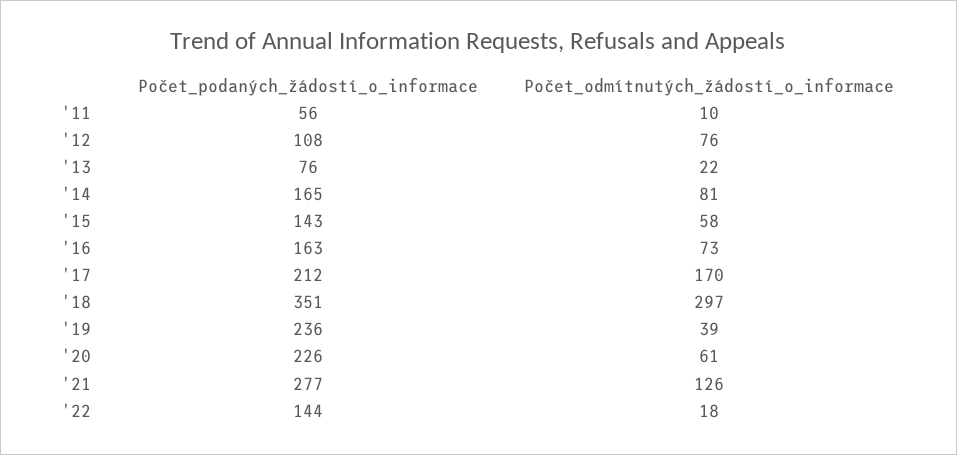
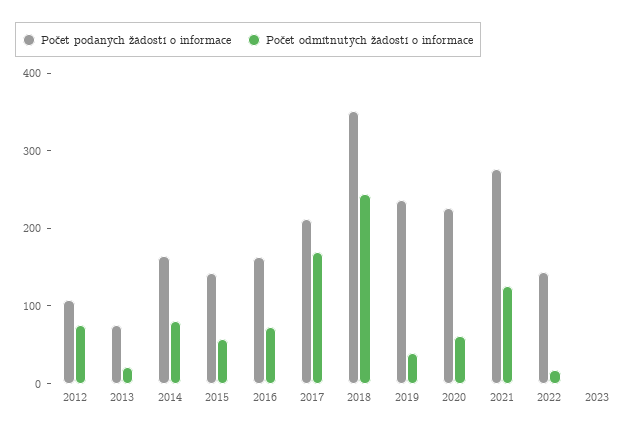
Počet_podaných_žádostí_o_informace, '11: 56 -> none
Počet_odmítnutých_žádostí_o_informace, '11: 10 -> none
Počet_odmítnutých_žádostí_o_informace, '18: 297 -> 240
Počet_podaných_žádostí_o_informace, 2023: none -> 0
Počet_odmítnutých_žádostí_o_informace, 2023: none -> 0

